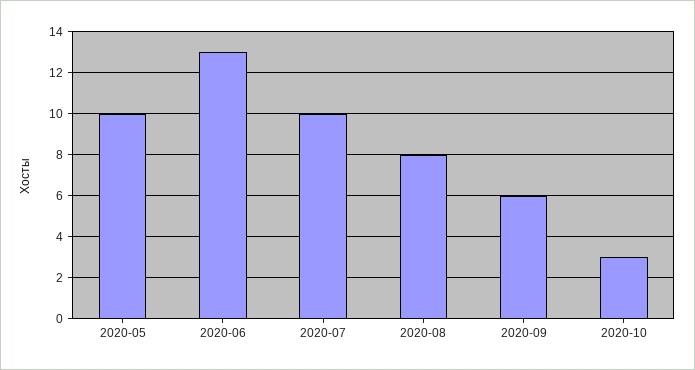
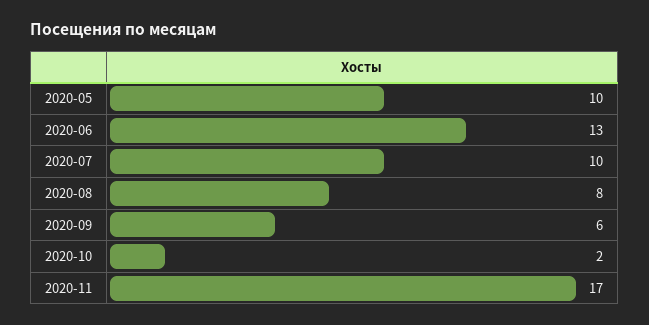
2020-10: 3 -> 2
2020-11: none -> 17

